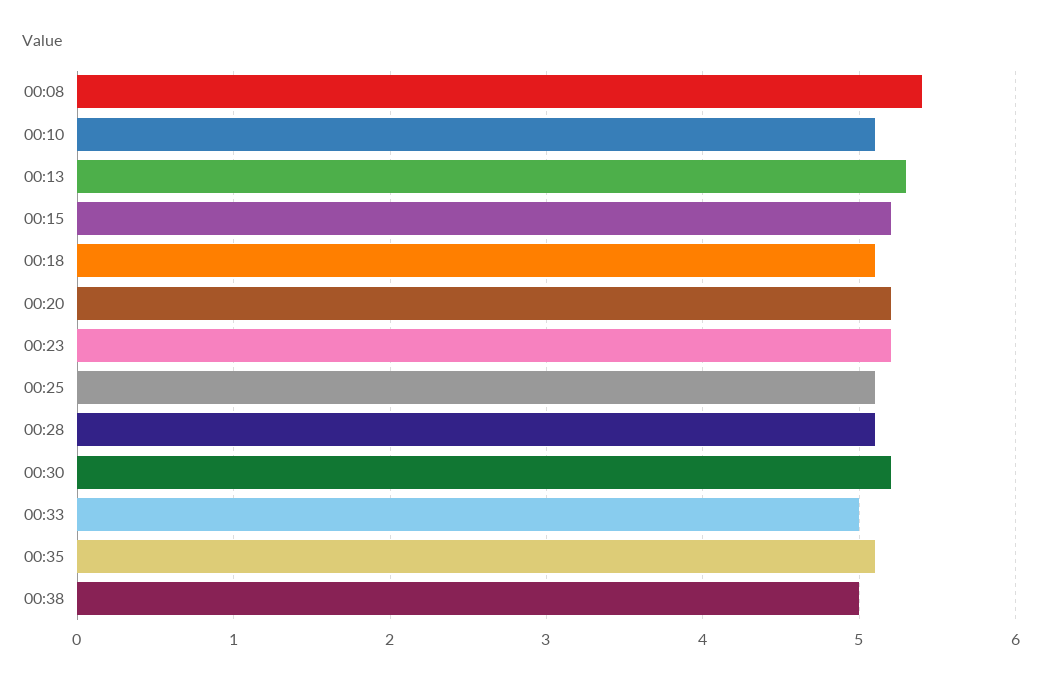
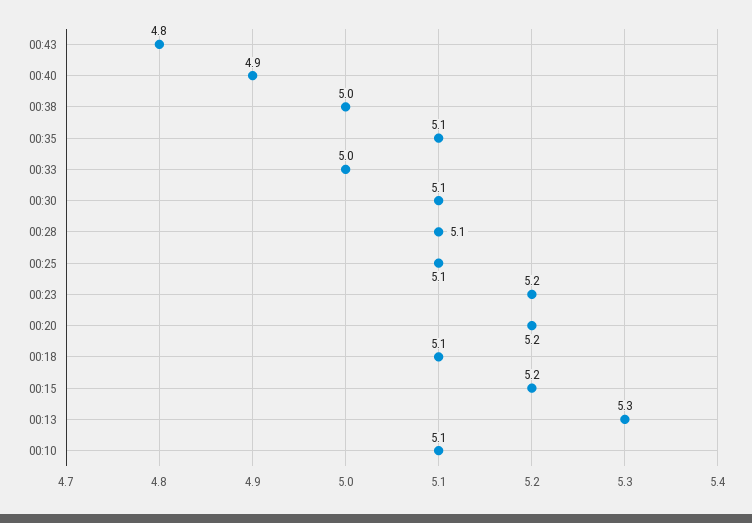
00:08: 5.4 -> none
00:30: 5.2 -> 5.1
00:43: none -> 4.8
00:40: none -> 4.9

